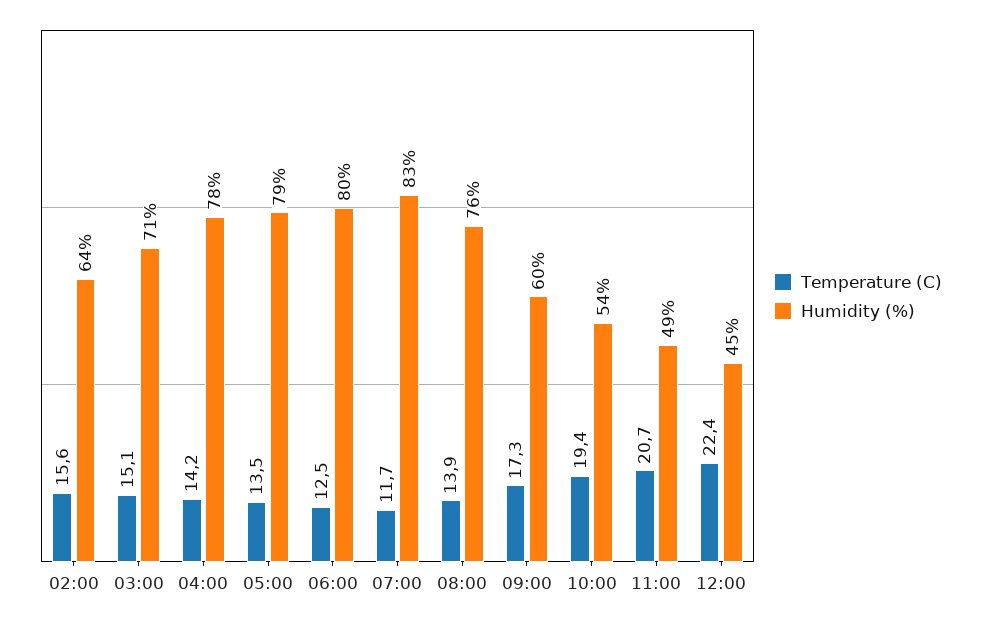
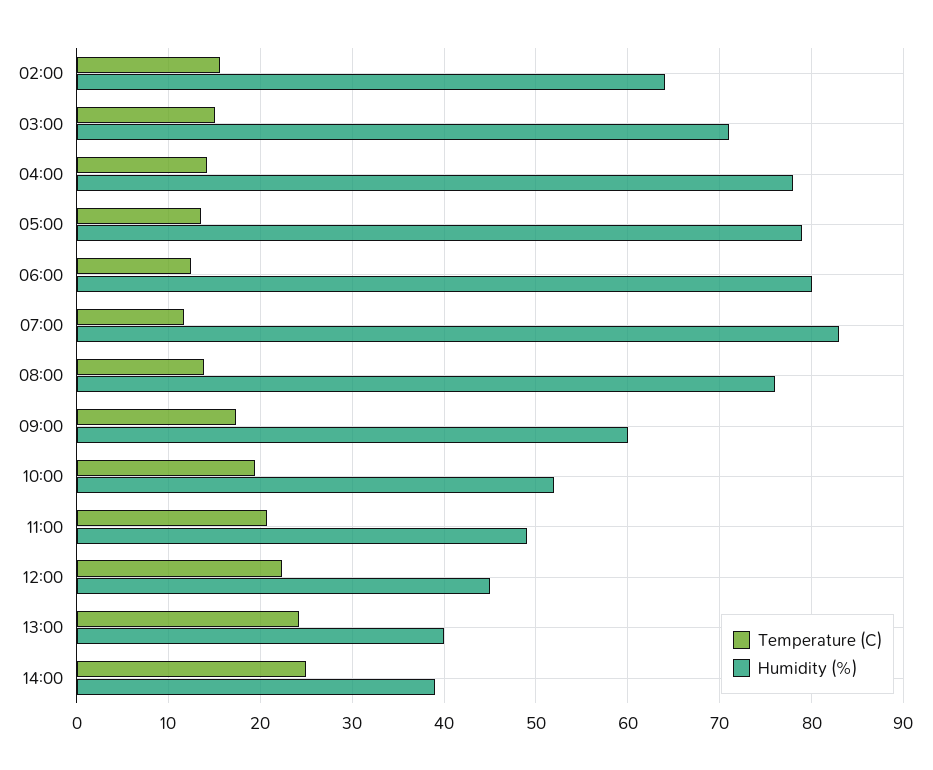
Humidity (%), 10:00: 54 -> 52
Temperature (C), 13:00: none -> 24
Humidity (%), 13:00: none -> 40
Temperature (C), 14:00: none -> 25
Humidity (%), 14:00: none -> 39

